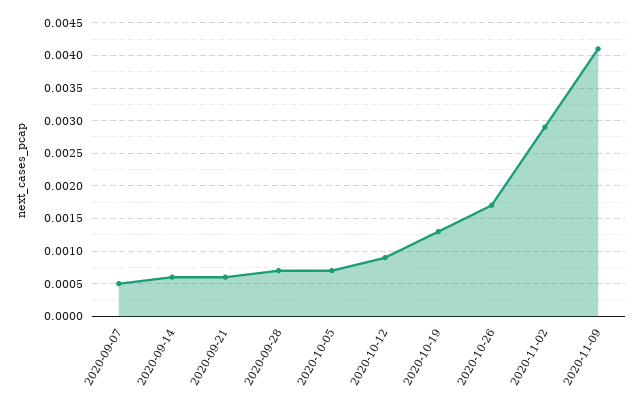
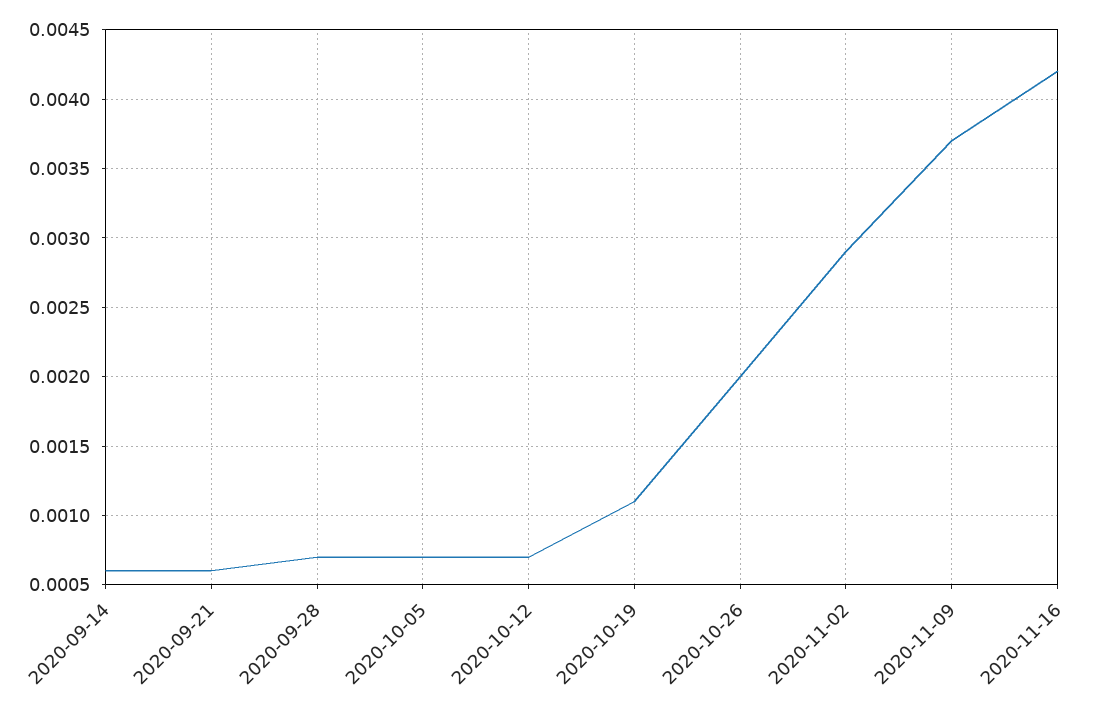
2020-09-07: 0.0005 -> none
2020-10-12: 0.0009 -> 0.0007
2020-10-19: 0.0013 -> 0.0011
2020-10-26: 0.0017 -> 0.002
2020-11-09: 0.0041 -> 0.0037
2020-11-16: none -> 0.0042

